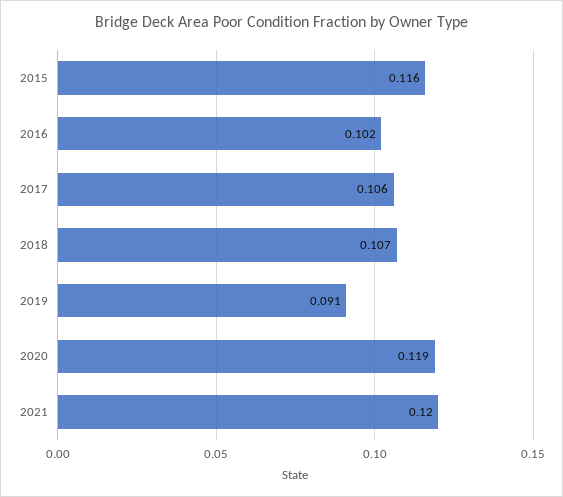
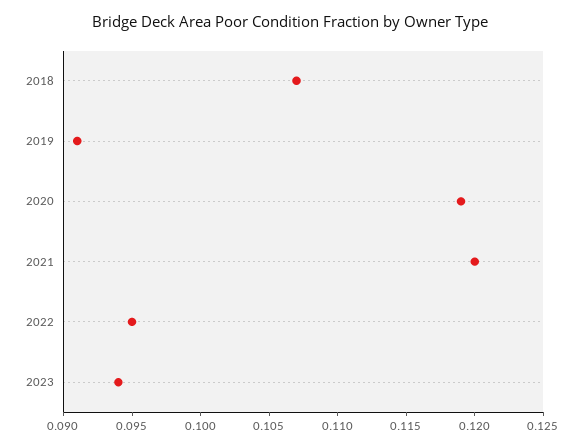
2015: 0.116 -> none
2016: 0.102 -> none
2017: 0.106 -> none
2022: none -> 0.095
2023: none -> 0.094

